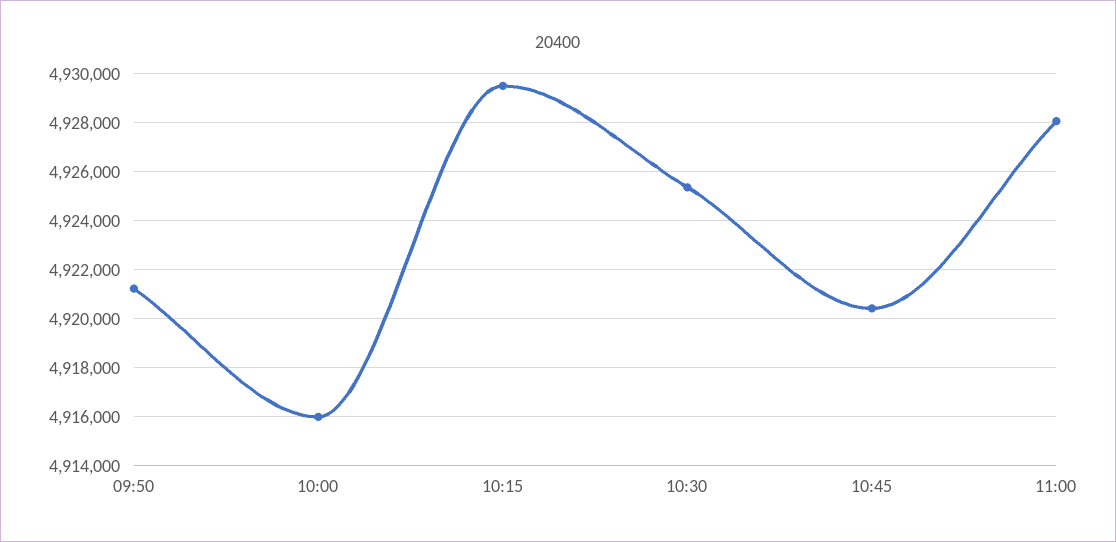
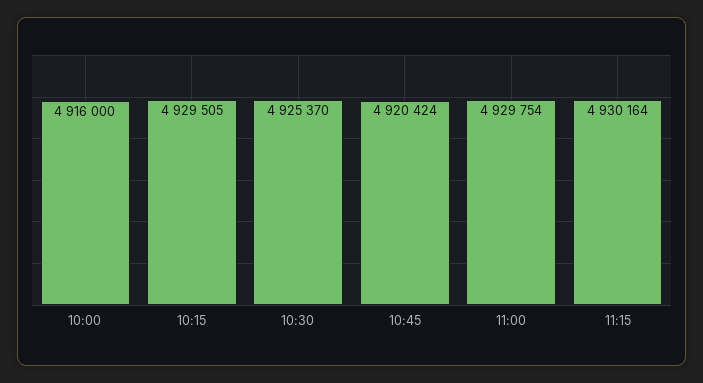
09:50: 4921250 -> none
11:00: 4928000 -> 4929754
11:15: none -> 4930164

